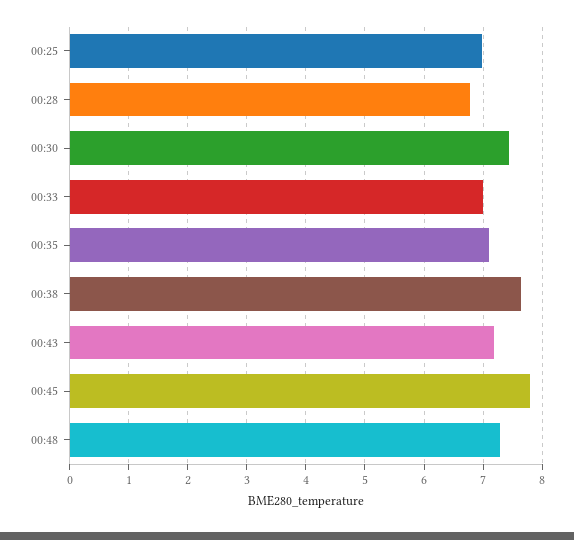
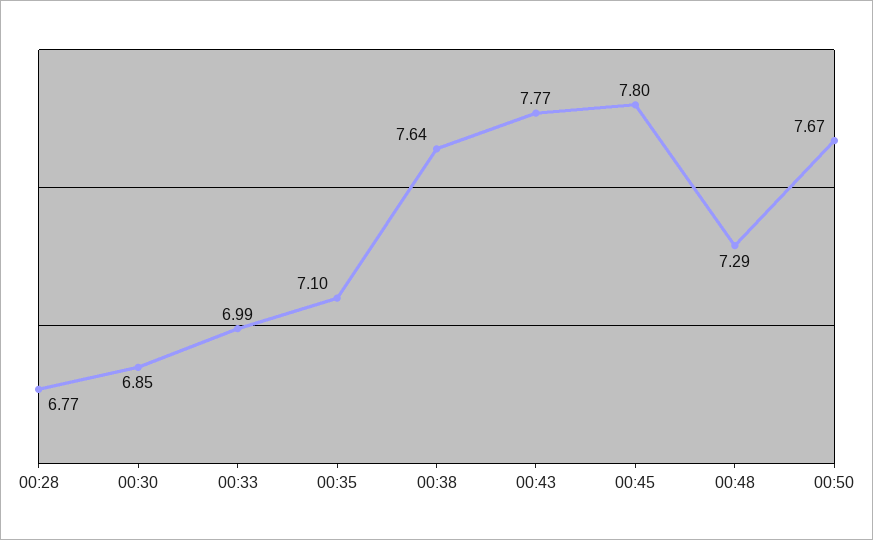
00:25: 7 -> none
00:30: 7.4 -> 6.85
00:43: 7.2 -> 7.77
00:50: none -> 7.67

